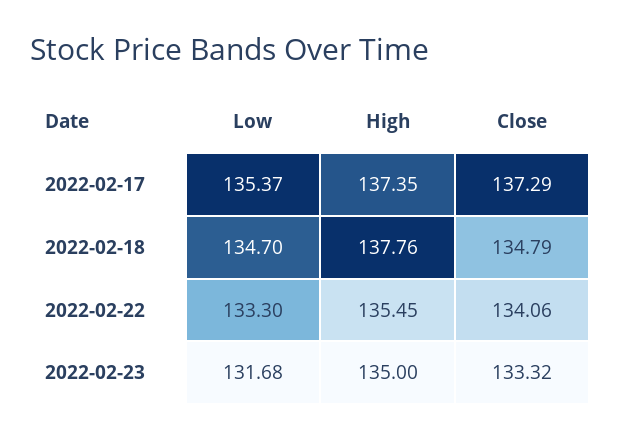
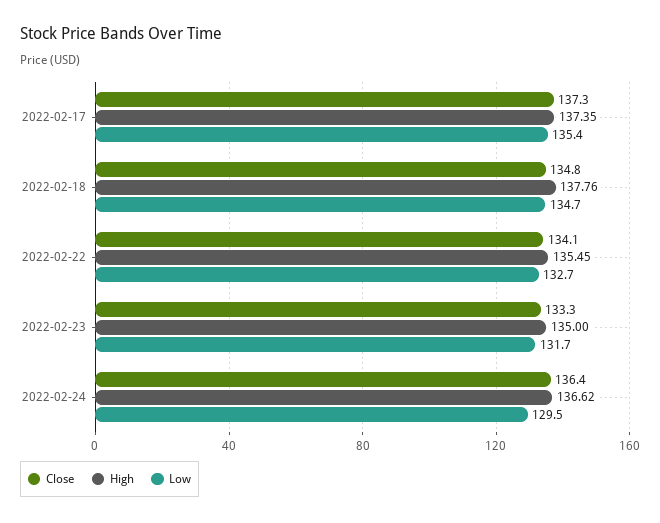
Low, 2022-02-22: 133.3 -> 132.7
Close, 2022-02-24: none -> 136.4
High, 2022-02-24: none -> 136.62
Low, 2022-02-24: none -> 129.5

